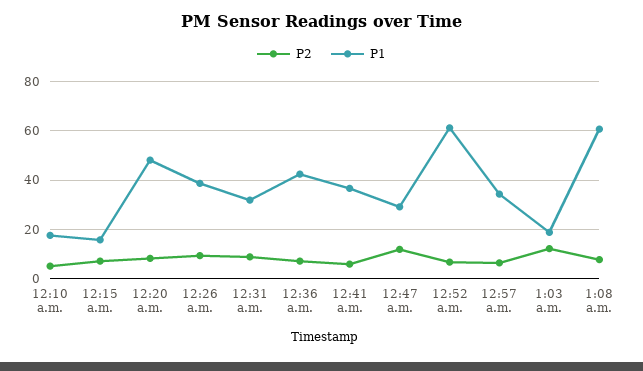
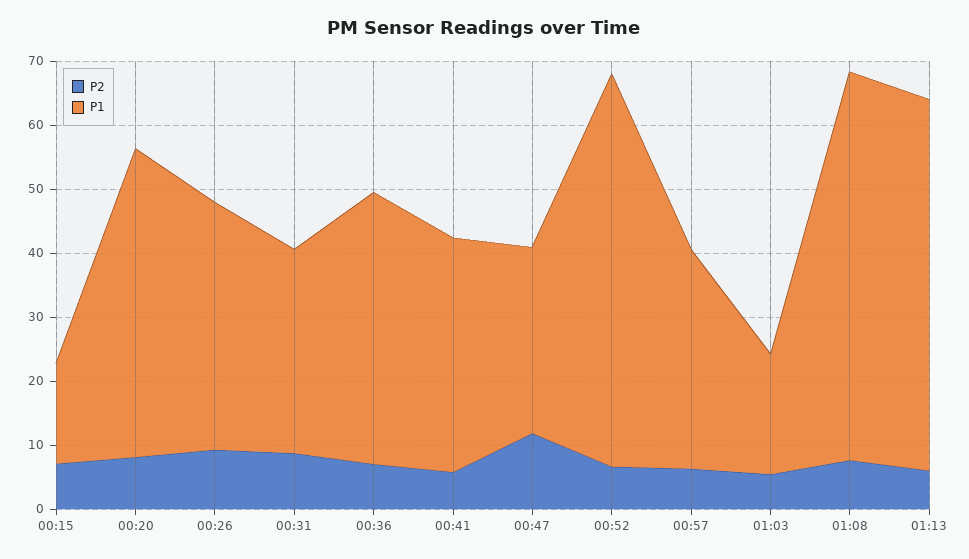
P2, 12:10 a.m.: 5 -> none
P1, 12:10 a.m.: 17.5 -> none
P2, 1:03 a.m.: 12.5 -> 6
P2, 01:13: none -> 6
P1, 01:13: none -> 58

